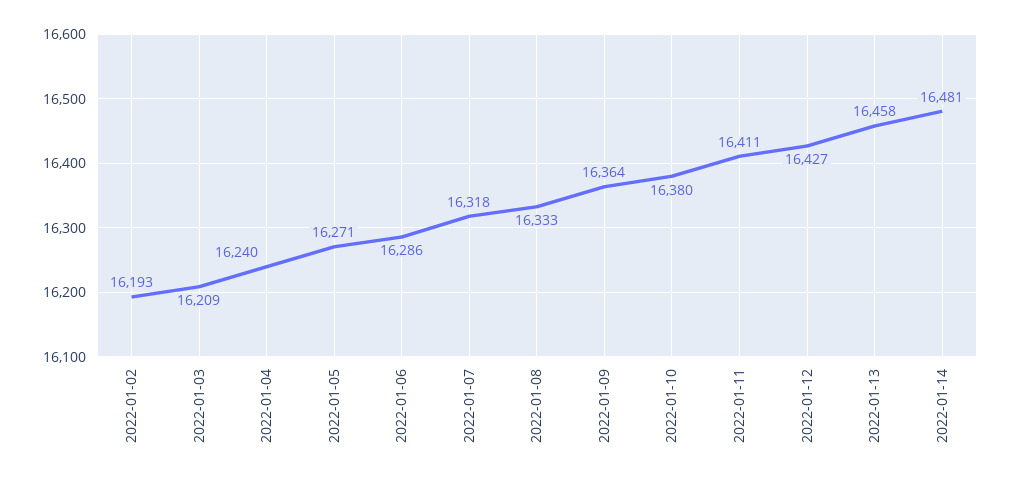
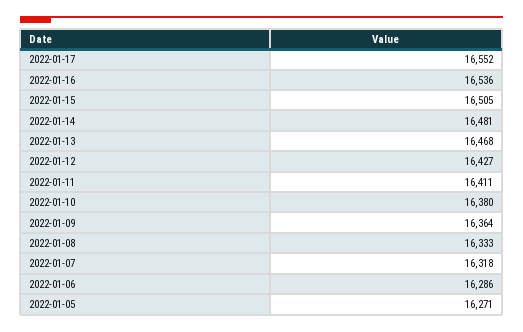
2022-01-02: 16193 -> none
2022-01-03: 16209 -> none
2022-01-04: 16240 -> none
2022-01-13: 16458 -> 16468
2022-01-17: none -> 16552
2022-01-16: none -> 16536
2022-01-15: none -> 16505

